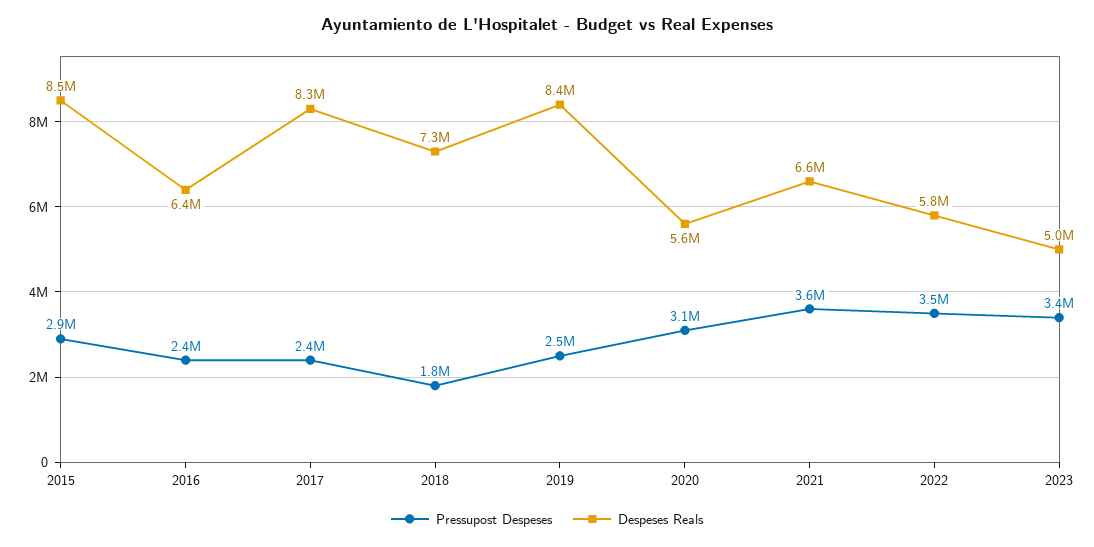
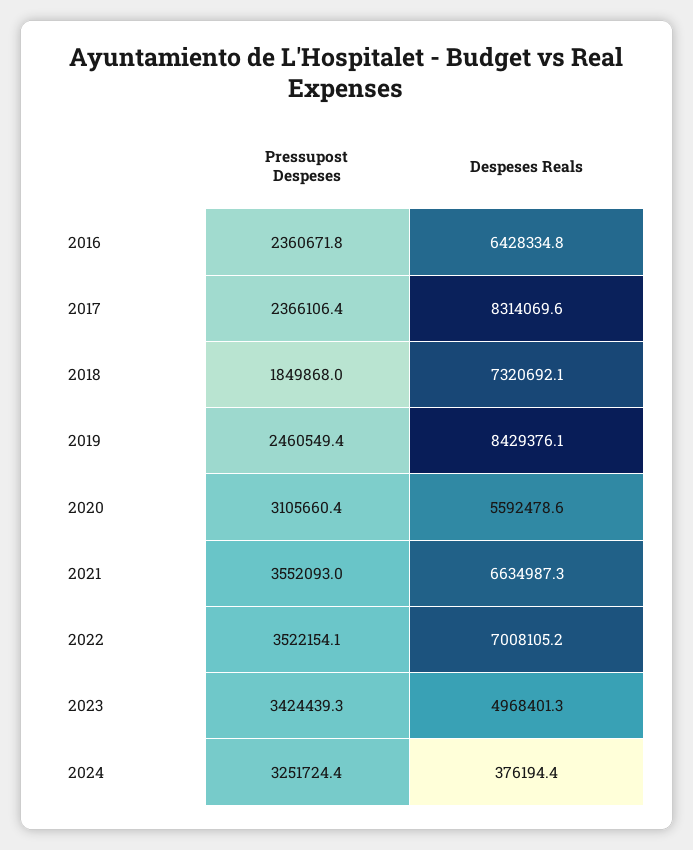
Pressupost Despeses, 2015: 2900000 -> none
Despeses Reals, 2015: 8500000 -> none
Despeses Reals, 2022: 5800000 -> 7008105.2
Pressupost Despeses, 2024: none -> 3251724.4
Despeses Reals, 2024: none -> 376194.4

